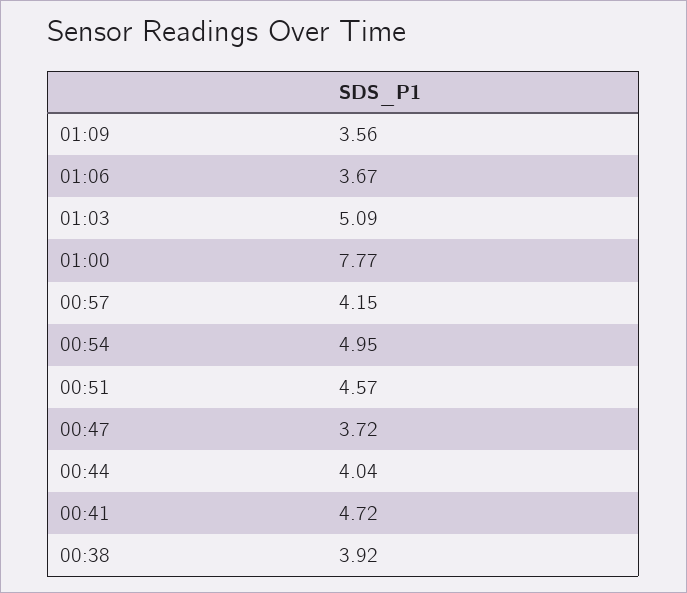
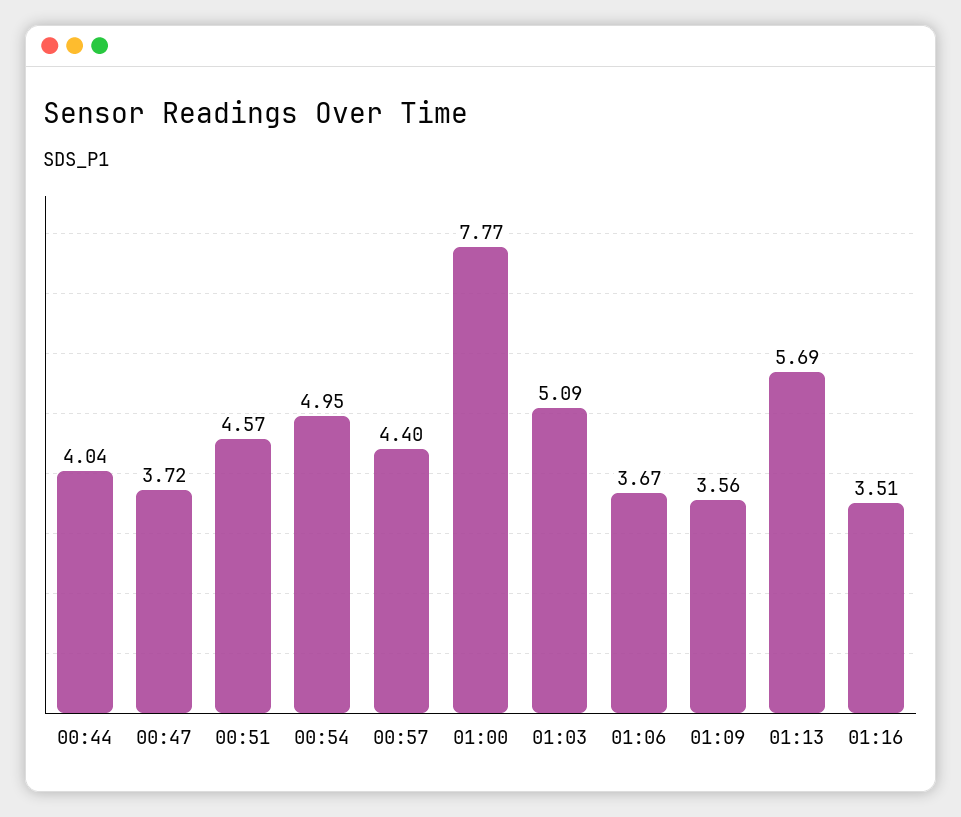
00:57: 4.15 -> 4.4
00:41: 4.72 -> none
00:38: 3.92 -> none
01:13: none -> 5.69
01:16: none -> 3.51

